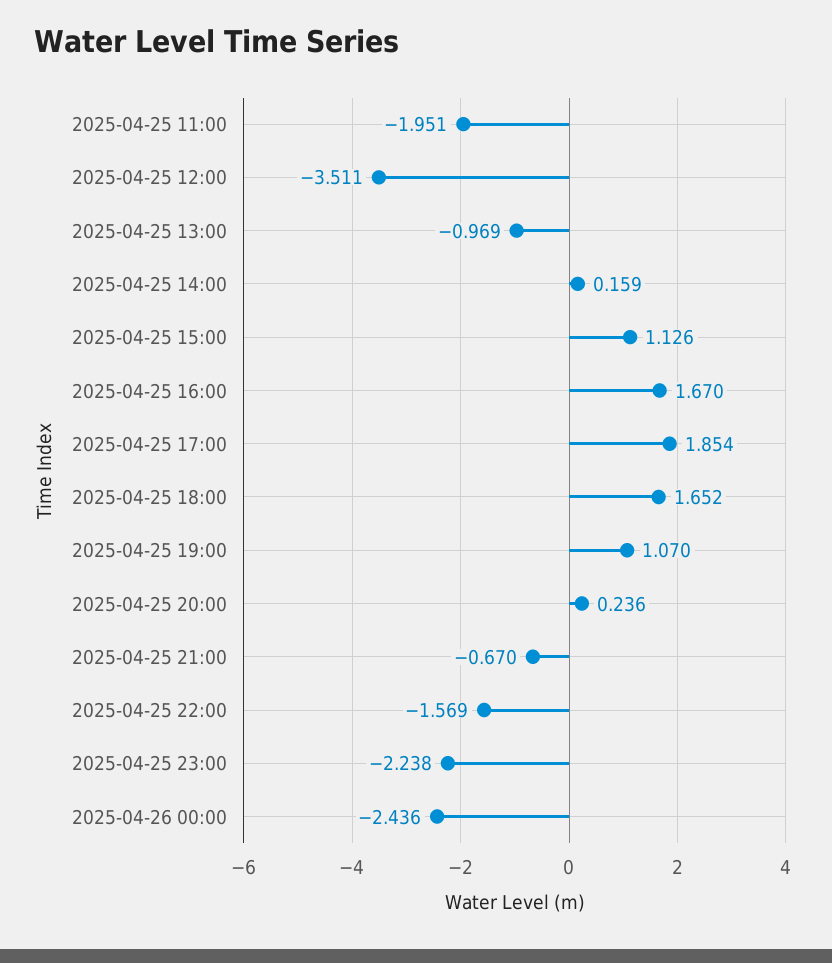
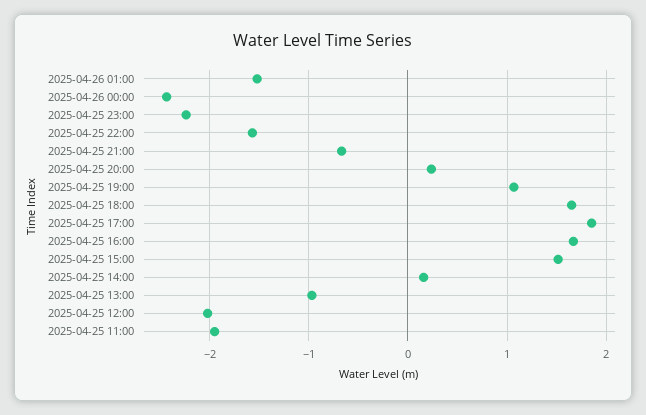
2025-04-25 12:00: -3.511 -> -2
2025-04-25 15:00: 1.126 -> 1.5
2025-04-26 01:00: none -> -1.5

